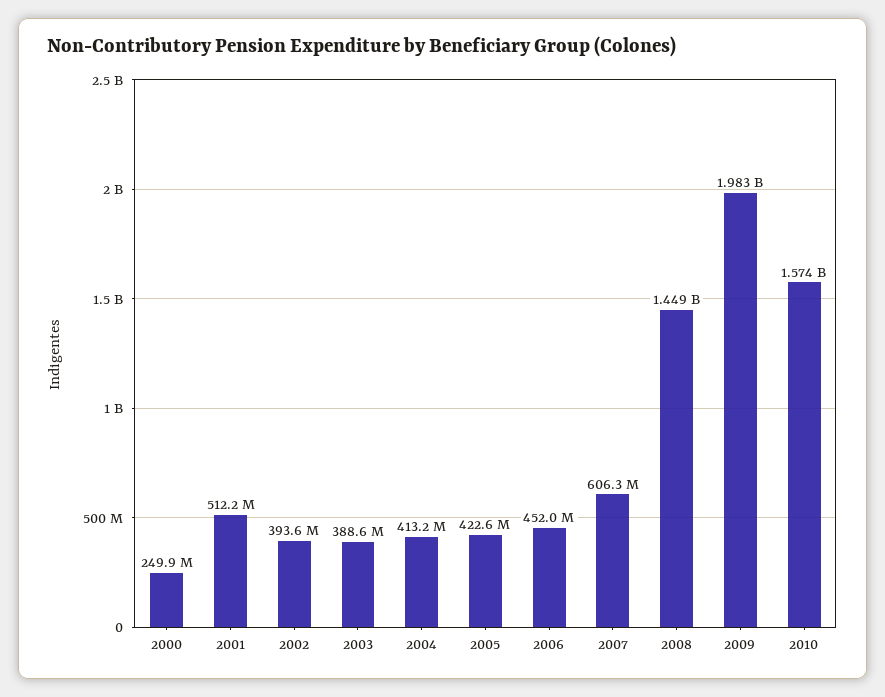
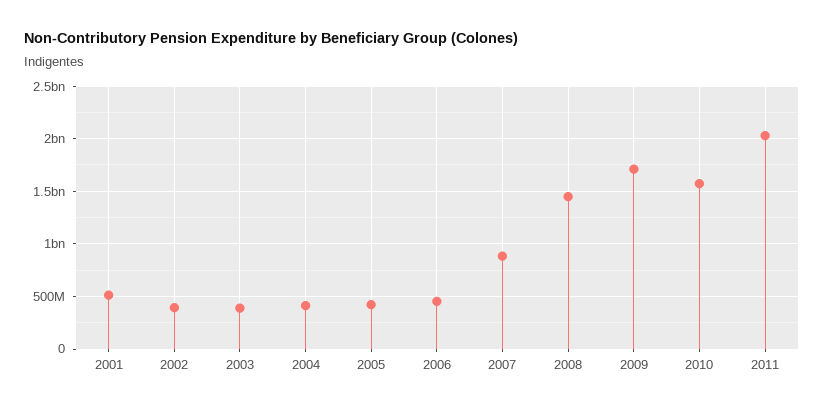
2000: 249900000 -> none
2007: 606300000 -> 900000000
2009: 1983000000 -> 1700000000
2011: none -> 2000000000

